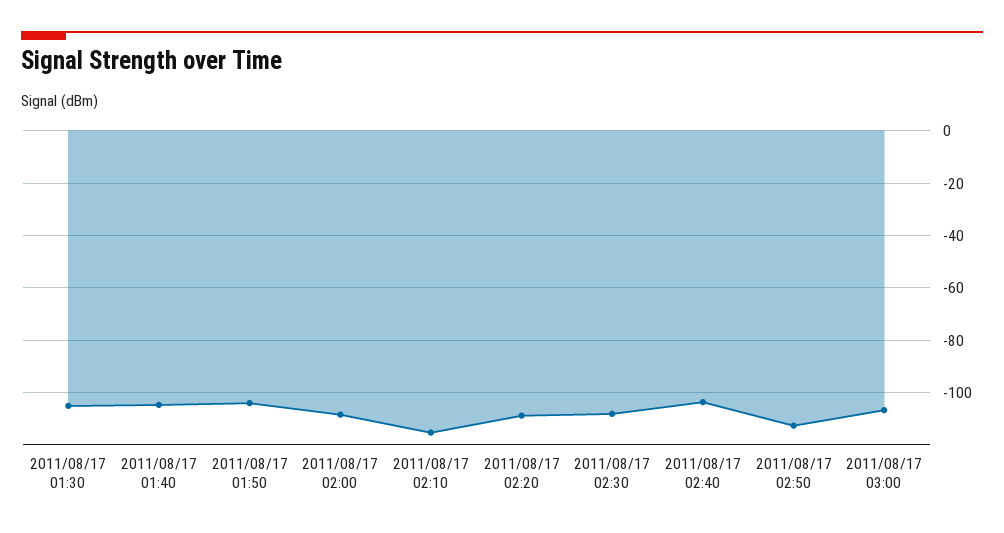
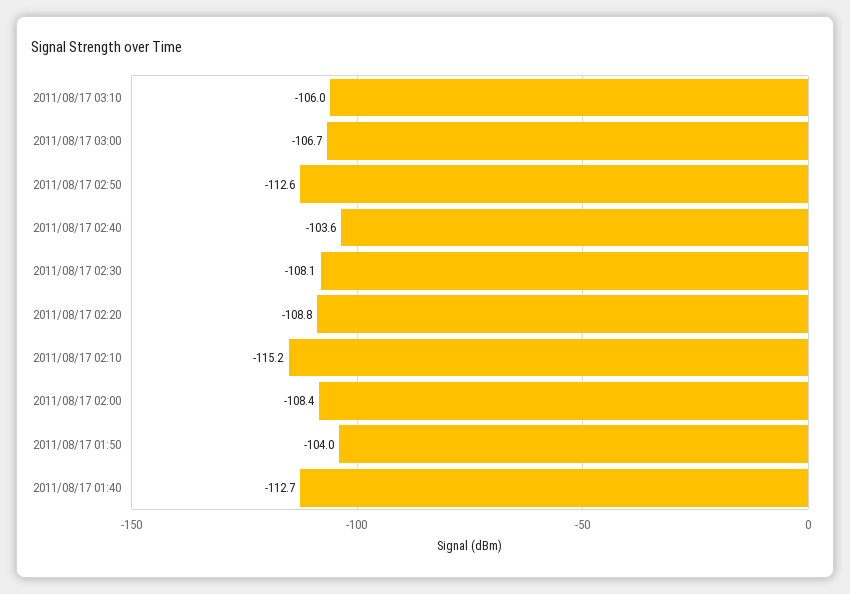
2011/08/17 01:30: -105 -> none
2011/08/17 01:40: -105 -> -112.7
2011/08/17 03:10: none -> -106

